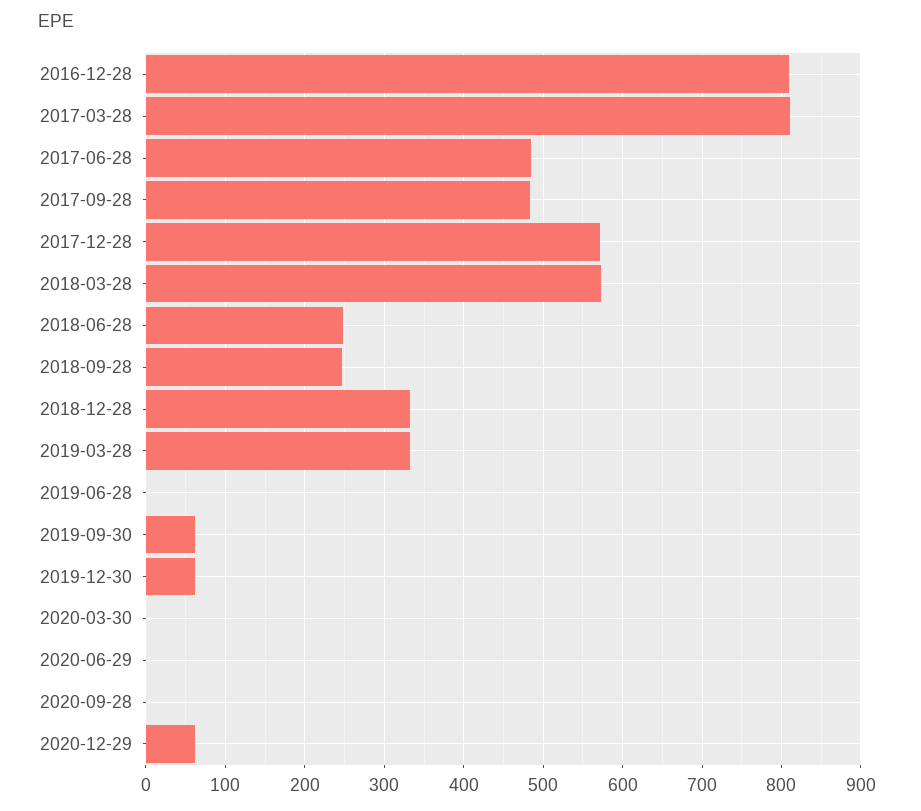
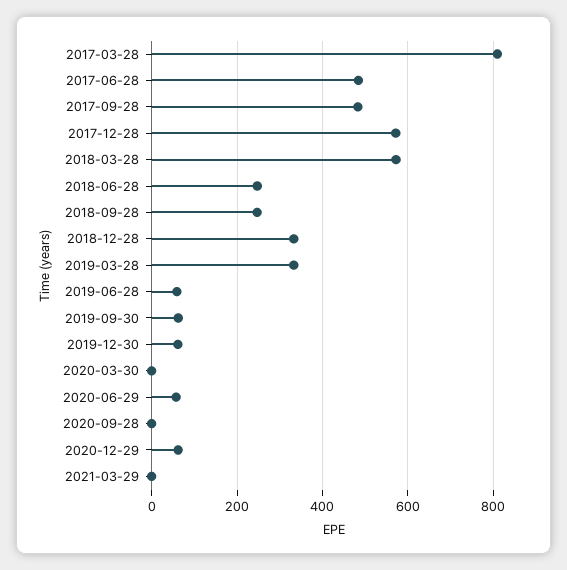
2016-12-28: 810 -> none
2019-06-28: 0 -> 60
2020-06-29: 0 -> 60
2021-03-29: none -> 0

